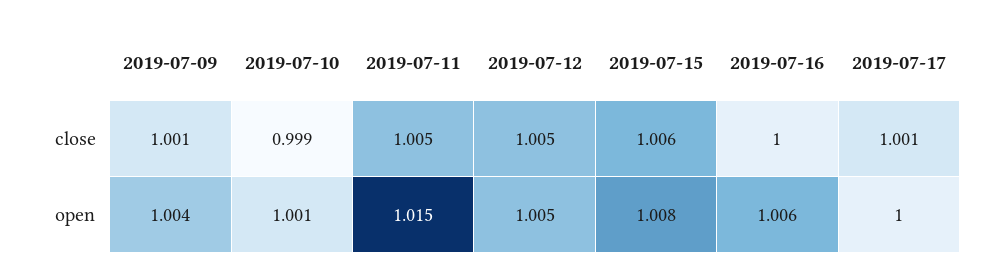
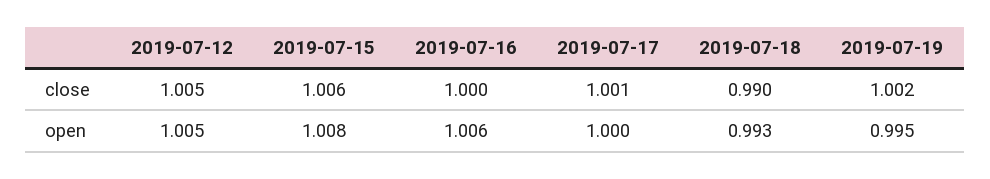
2019-07-09, close: 1.001 -> none
2019-07-10, close: 0.999 -> none
2019-07-11, close: 1.005 -> none
2019-07-09, open: 1.004 -> none
2019-07-10, open: 1.001 -> none
2019-07-11, open: 1.015 -> none
2019-07-18, close: none -> 0.99
2019-07-19, close: none -> 1.002
2019-07-18, open: none -> 0.993
2019-07-19, open: none -> 0.995

